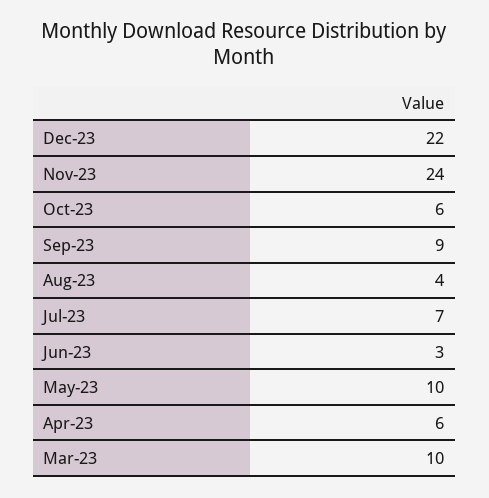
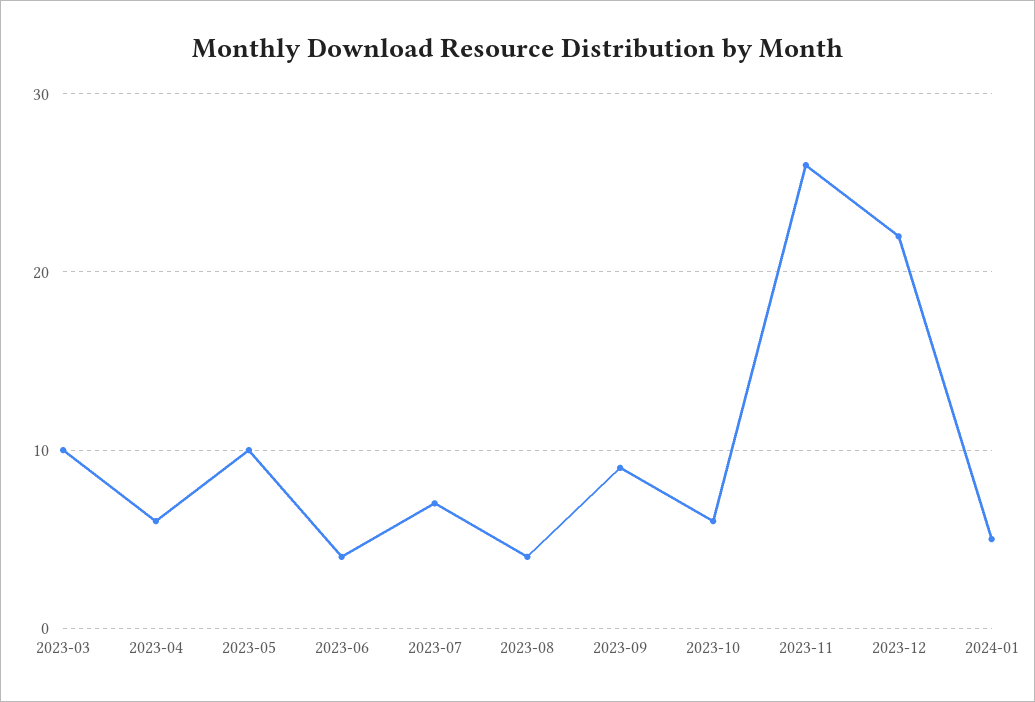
Nov-23: 24 -> 26
Jun-23: 3 -> 4
2024-01: none -> 5

